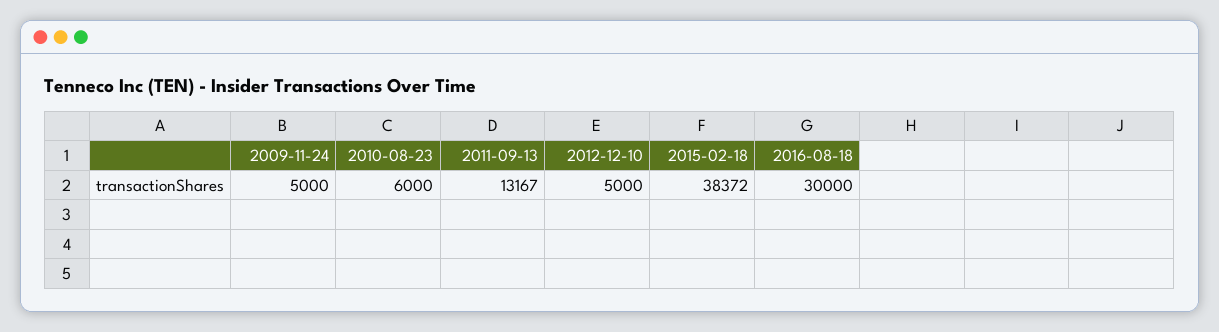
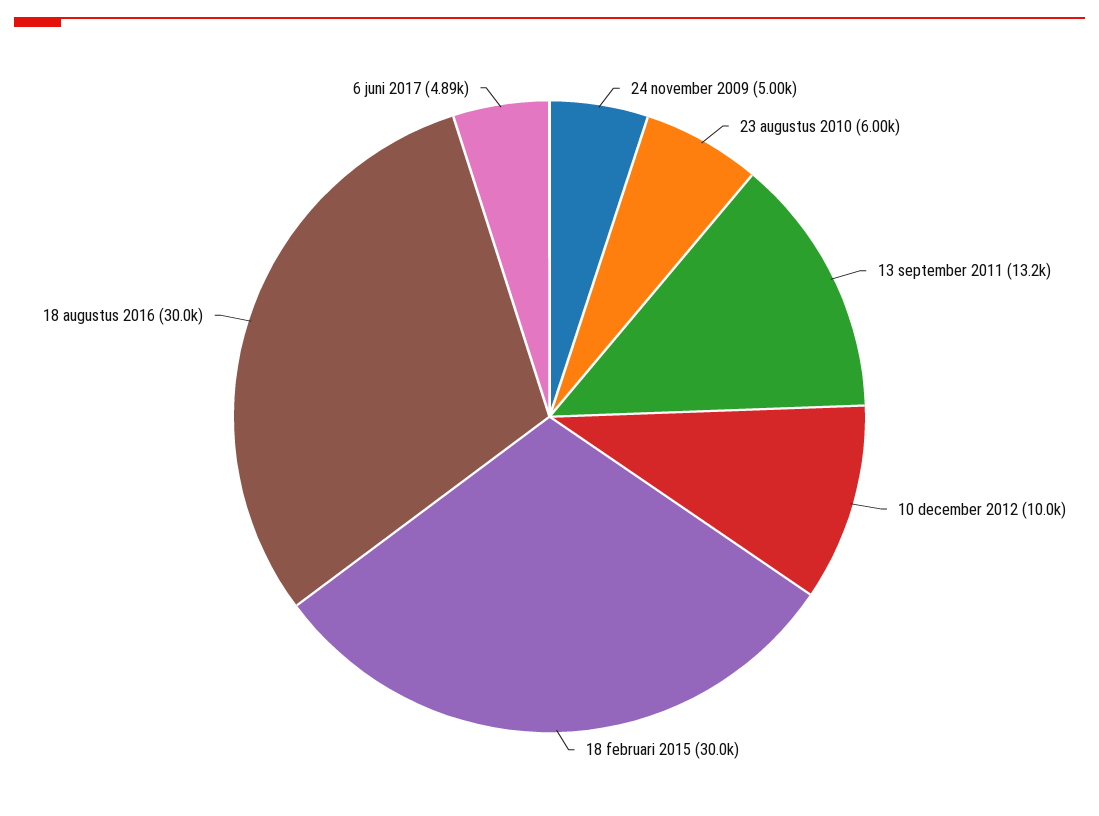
2012-12-10: 5000 -> 10000
2015-02-18: 38372 -> 30000
6 juni 2017: none -> 4890

